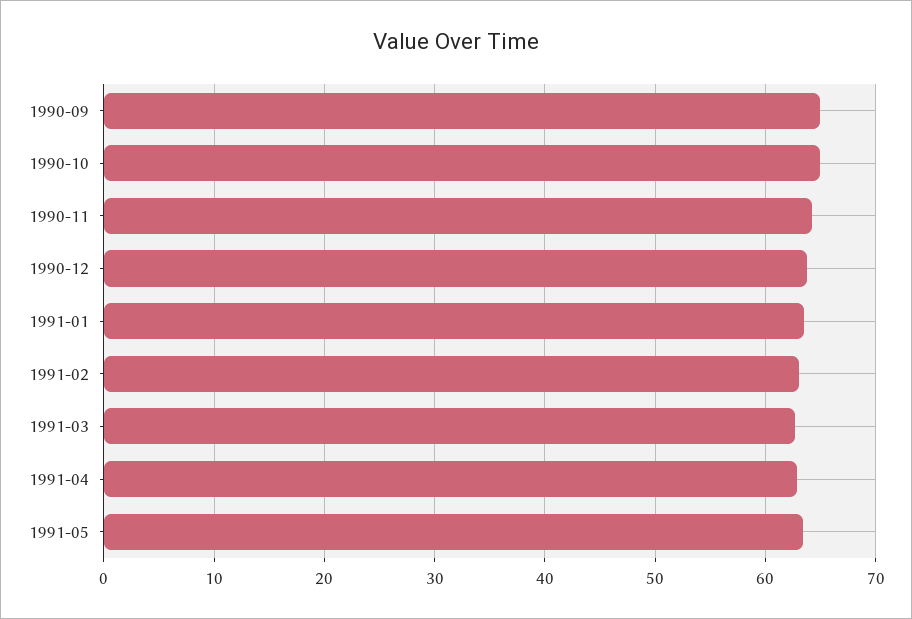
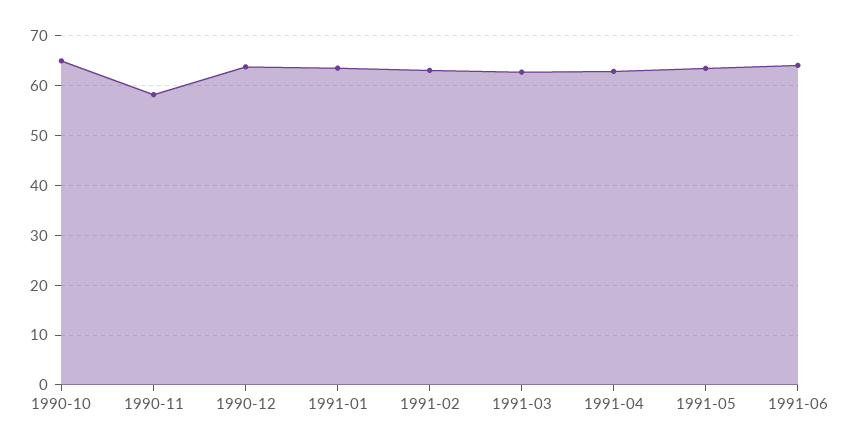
1990-09: 65 -> none
1990-11: 64 -> 58
1991-06: none -> 64

